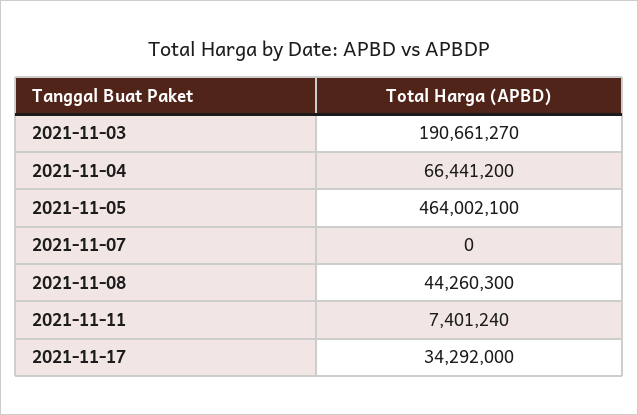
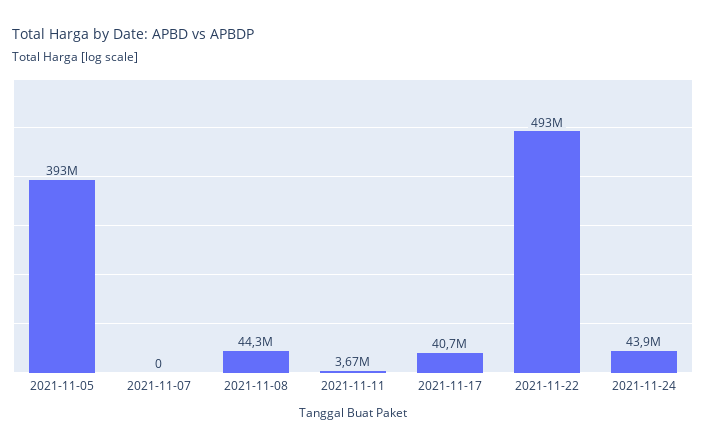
2021-11-03: 190661270 -> none
2021-11-04: 66441200 -> none
2021-11-05: 464002100 -> 393000000
2021-11-11: 7401240 -> 3670000
2021-11-17: 34292000 -> 40700000
2021-11-22: none -> 493000000
2021-11-24: none -> 43900000

